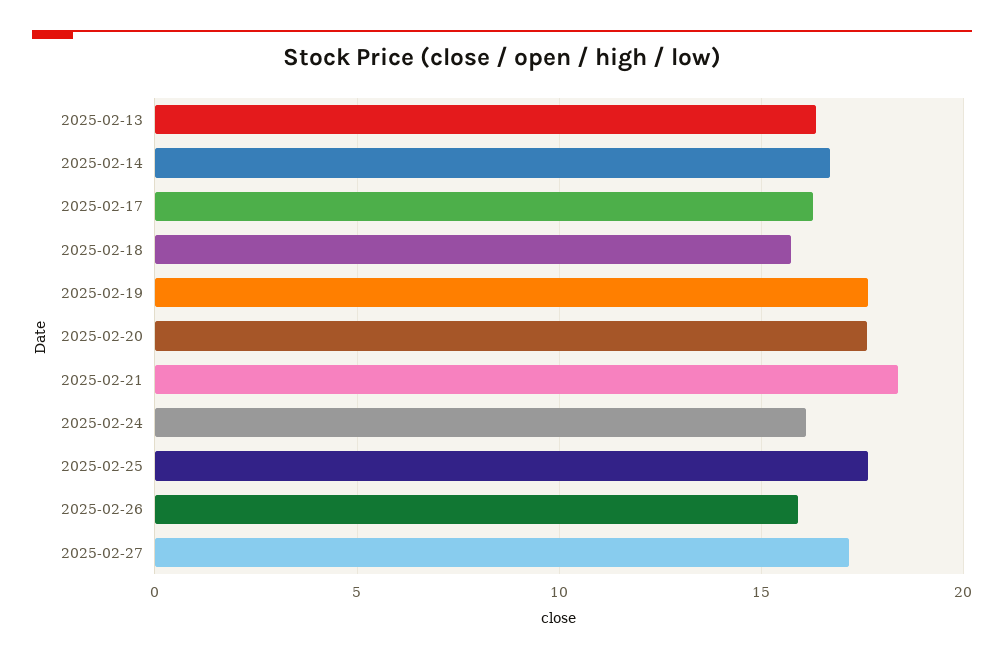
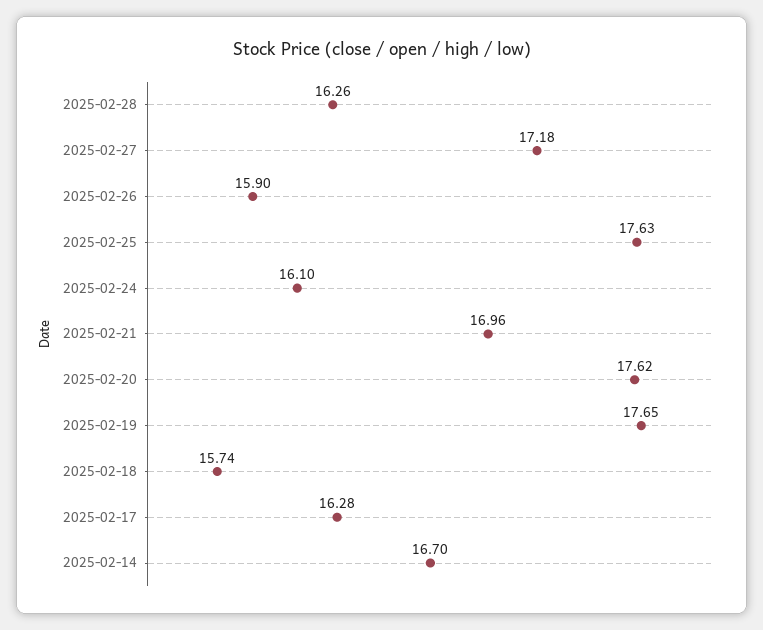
2025-02-13: 16.5 -> none
2025-02-21: 18.5 -> 16.96
2025-02-28: none -> 16.26

